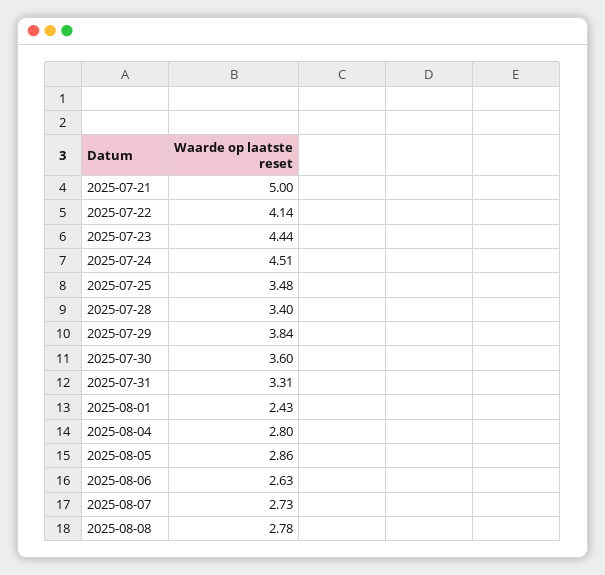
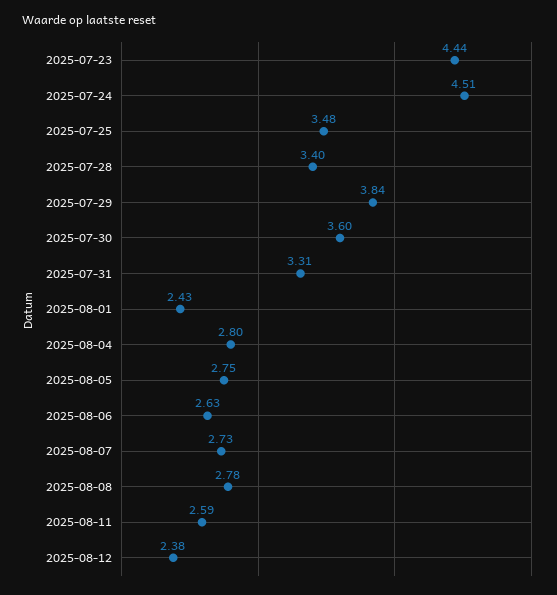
2025-07-21: 5 -> none
2025-07-22: 4.14 -> none
2025-08-05: 2.86 -> 2.75
2025-08-11: none -> 2.59
2025-08-12: none -> 2.38

